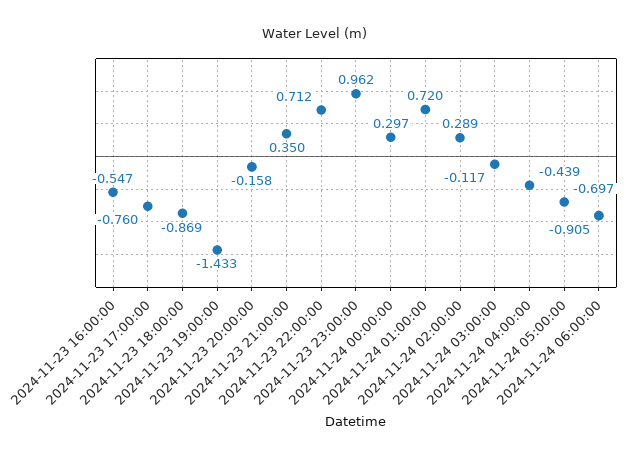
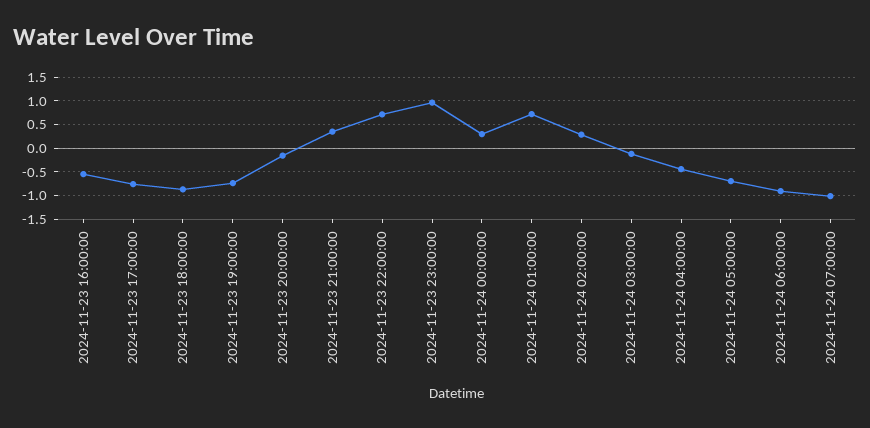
2024-11-23 19:00:00: -1.433 -> -0.75
2024-11-24 07:00:00: none -> -1

